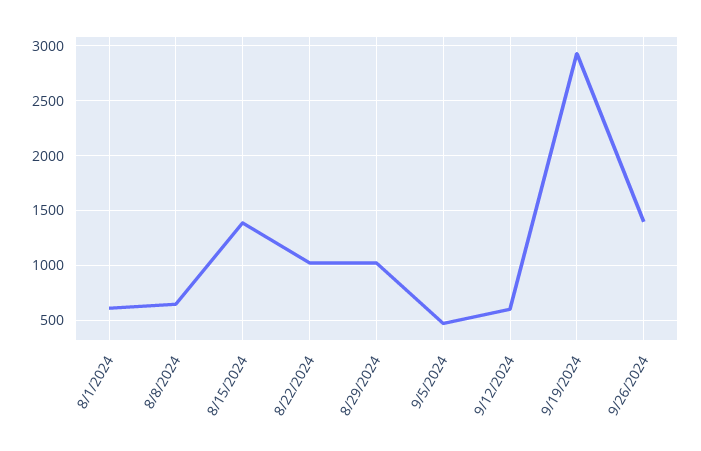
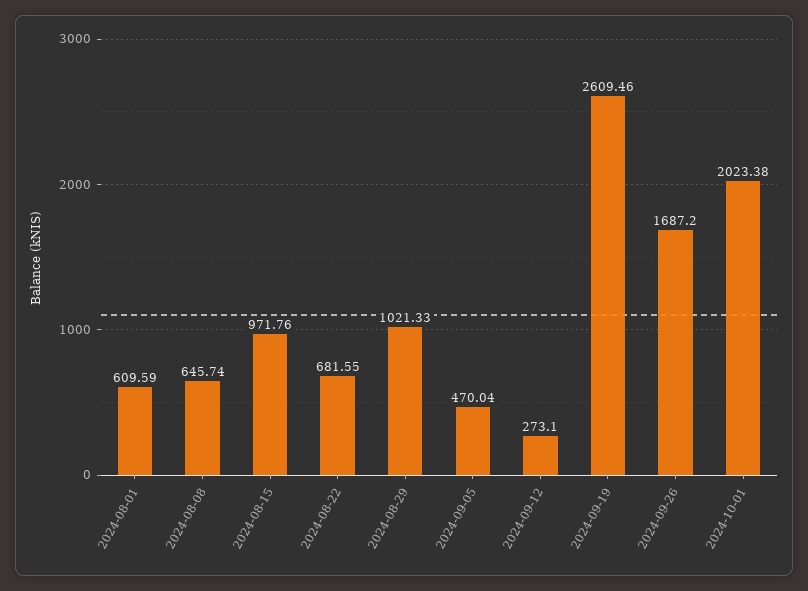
8/15/2024: 1400 -> 971.76
8/22/2024: 1000 -> 681.55
9/12/2024: 600 -> 273.1
9/19/2024: 2900 -> 2609.46
9/26/2024: 1400 -> 1687.2
2024-10-01: none -> 2023.38

